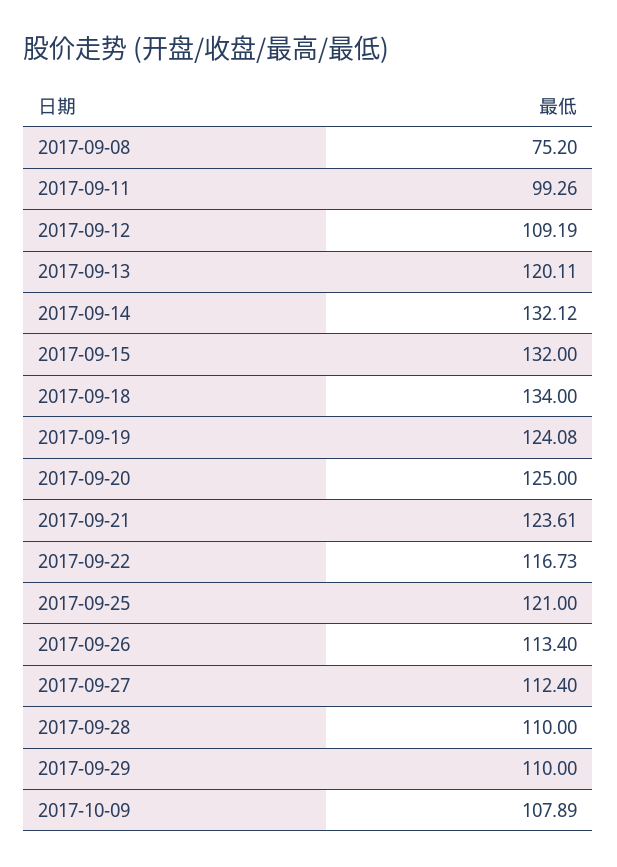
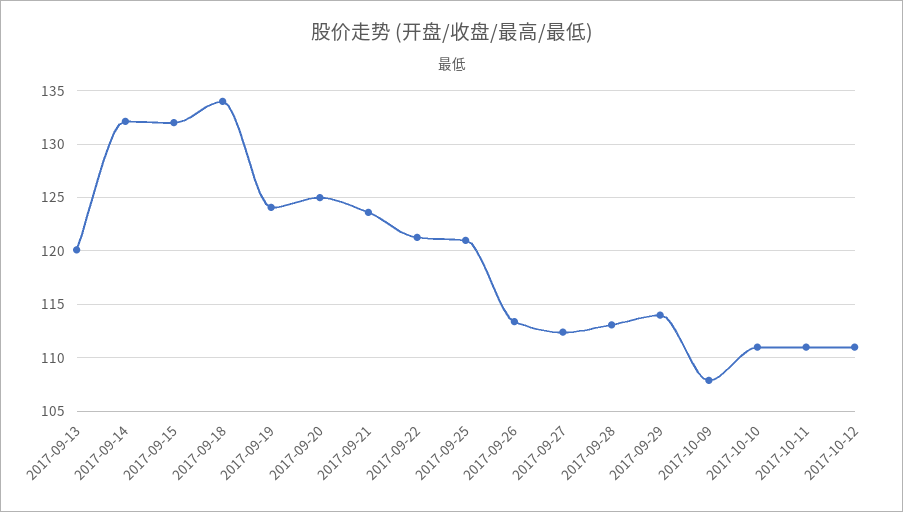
2017-09-08: 75.2 -> none
2017-09-11: 99.26 -> none
2017-09-12: 109.19 -> none
2017-09-22: 116.73 -> 121
2017-09-28: 110 -> 113
2017-09-29: 110 -> 114
2017-10-10: none -> 111
2017-10-11: none -> 111
2017-10-12: none -> 111

